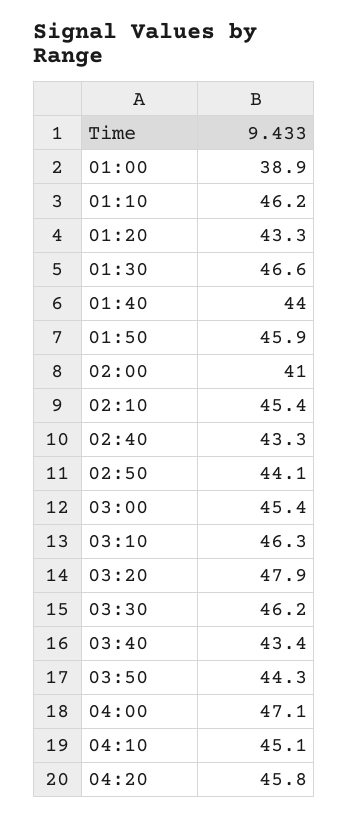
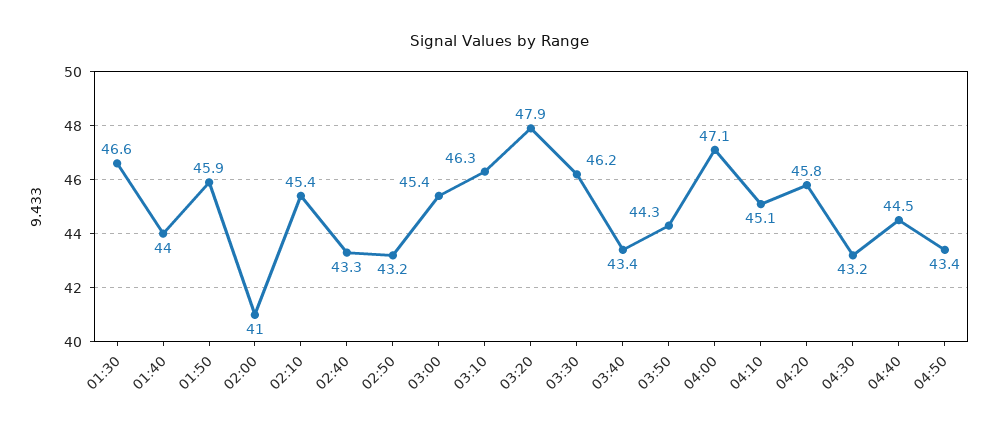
01:00: 38.9 -> none
01:10: 46.2 -> none
01:20: 43.3 -> none
02:50: 44.1 -> 43.2
04:30: none -> 43.2
04:40: none -> 44.5
04:50: none -> 43.4

